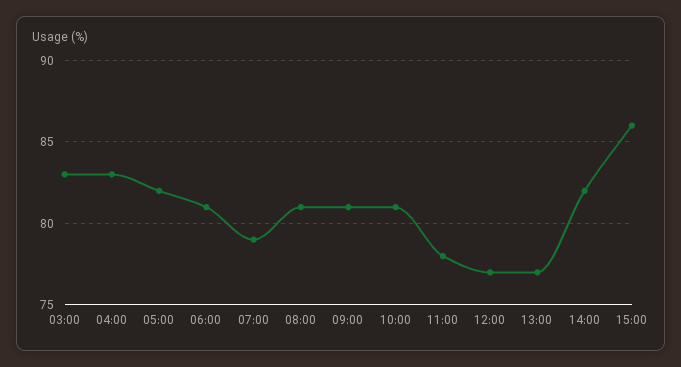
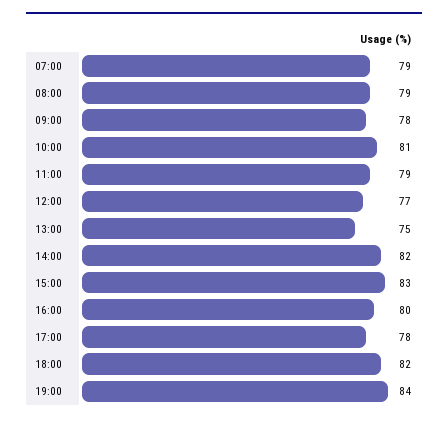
03:00: 83 -> none
04:00: 83 -> none
05:00: 82 -> none
06:00: 81 -> none
08:00: 81 -> 79
09:00: 81 -> 78
11:00: 78 -> 79
13:00: 77 -> 75
15:00: 86 -> 83
16:00: none -> 80
17:00: none -> 78
18:00: none -> 82
19:00: none -> 84

